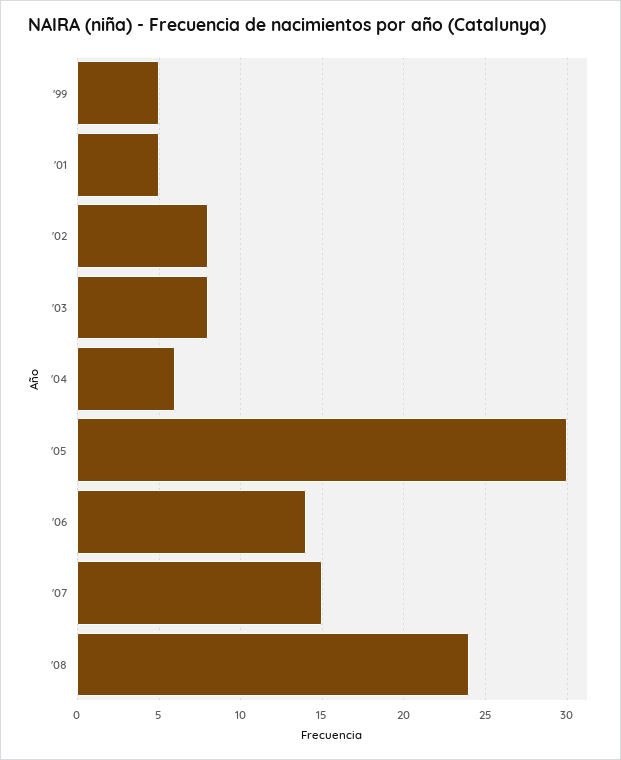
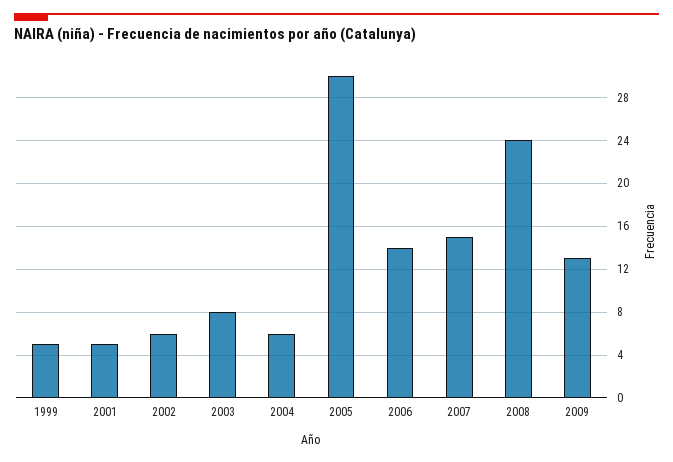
'02: 8 -> 6
2009: none -> 13

